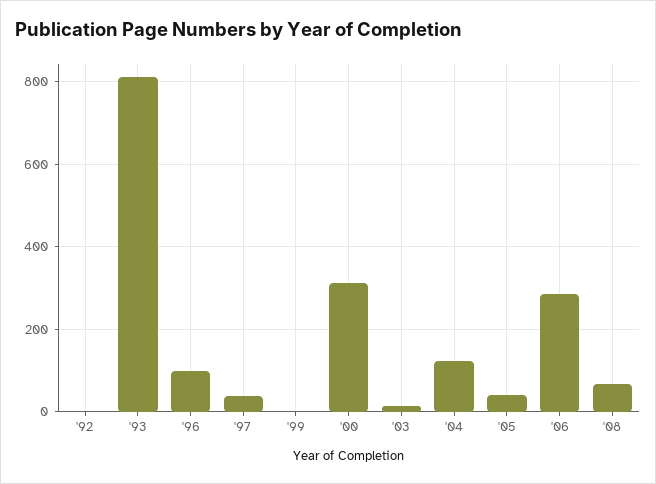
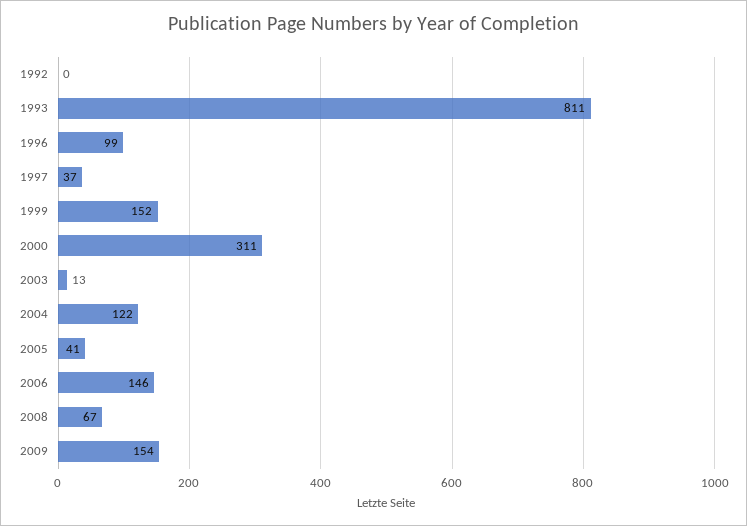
'99: 0 -> 152
'06: 280 -> 146
2009: none -> 154

